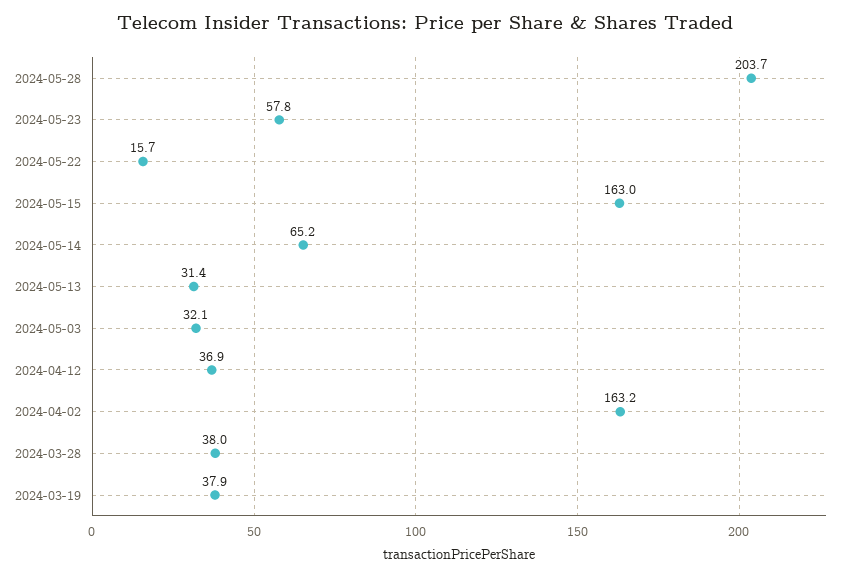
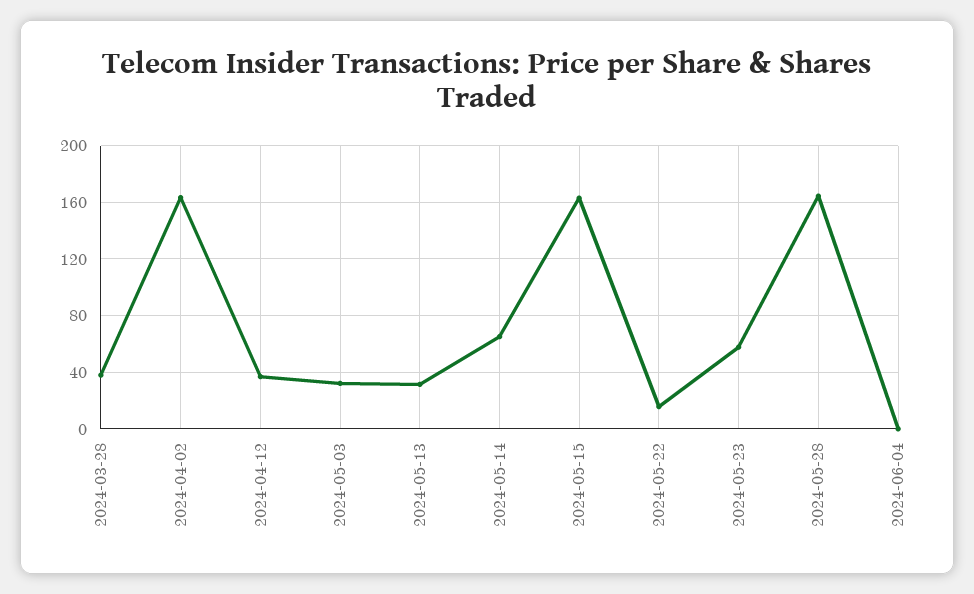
2024-05-28: 203.7 -> 165
2024-03-19: 37.9 -> none
2024-06-04: none -> 0

